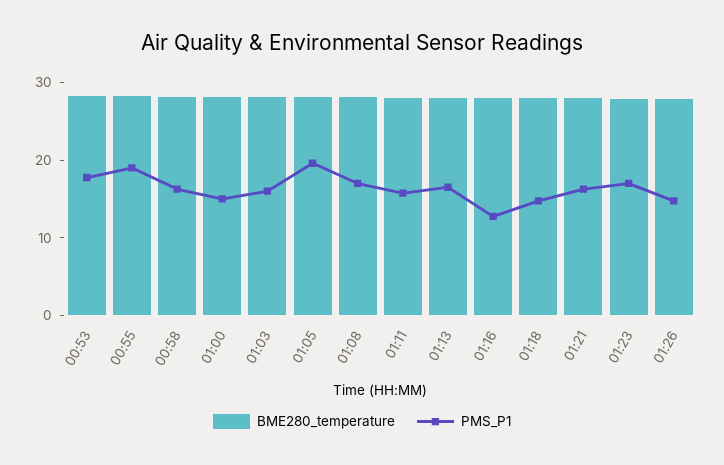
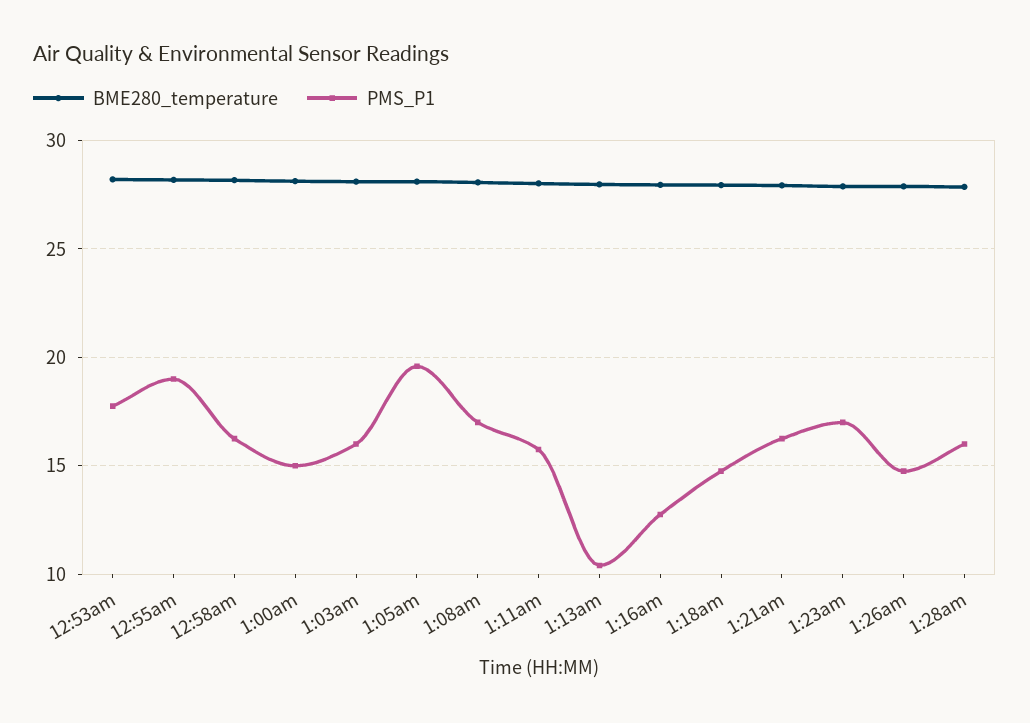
PMS_P1, 01:13: 16 -> 10.5
BME280_temperature, 1:28am: none -> 28
PMS_P1, 1:28am: none -> 16

